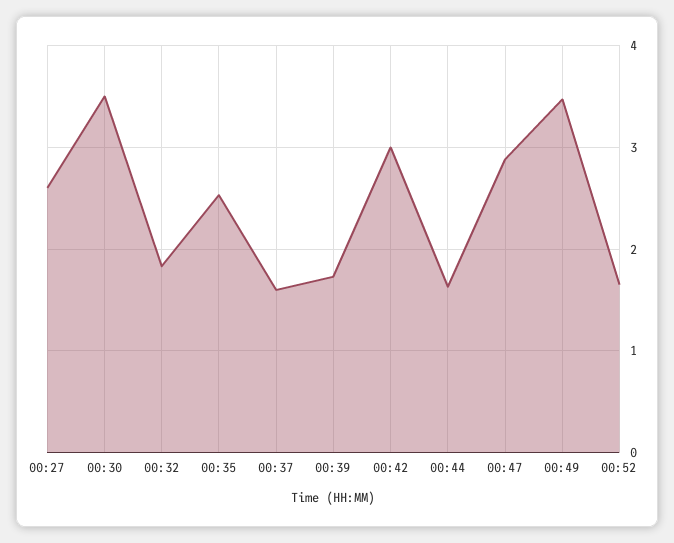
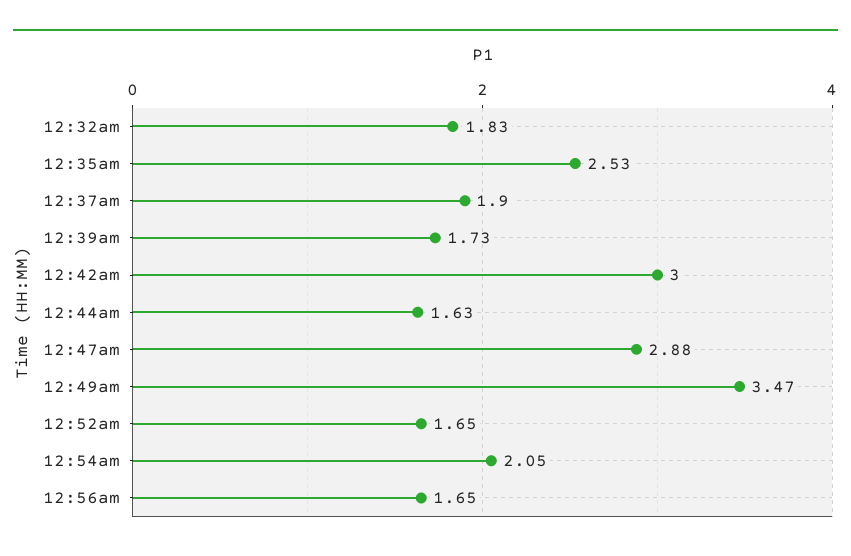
00:27: 2.6 -> none
00:30: 3.5 -> none
00:37: 1.6 -> 1.9
12:54am: none -> 2.05
12:56am: none -> 1.65

